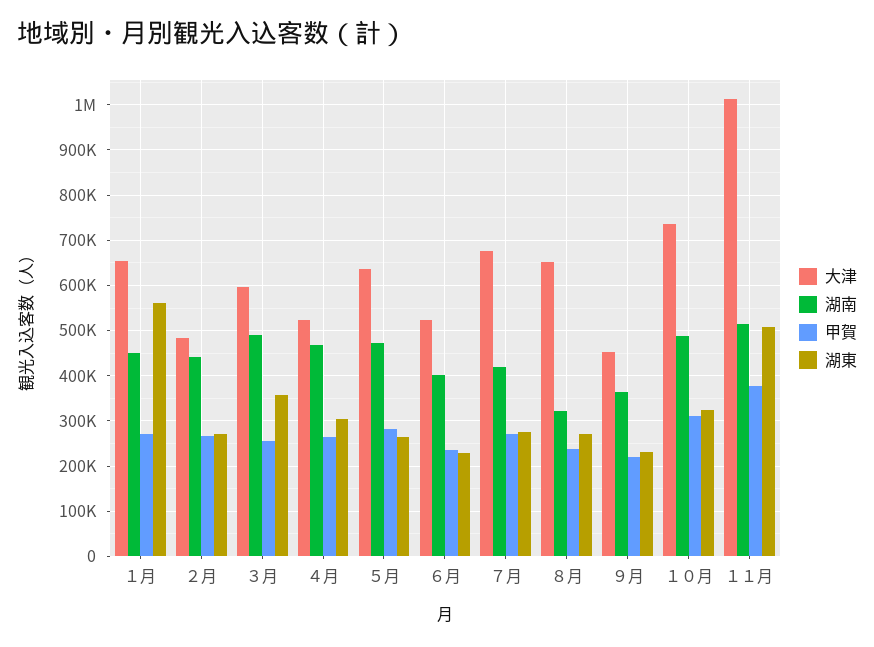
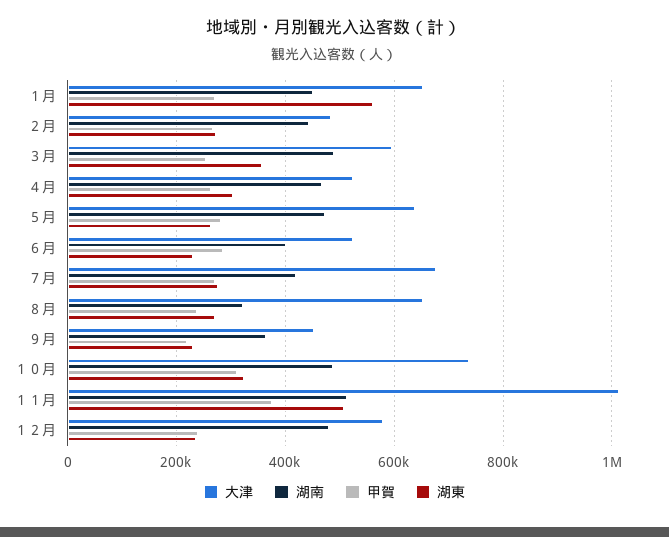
甲賀, ６月: 240000 -> 280000
大津, １２月: none -> 580000
湖南, １２月: none -> 480000
甲賀, １２月: none -> 240000
湖東, １２月: none -> 240000

